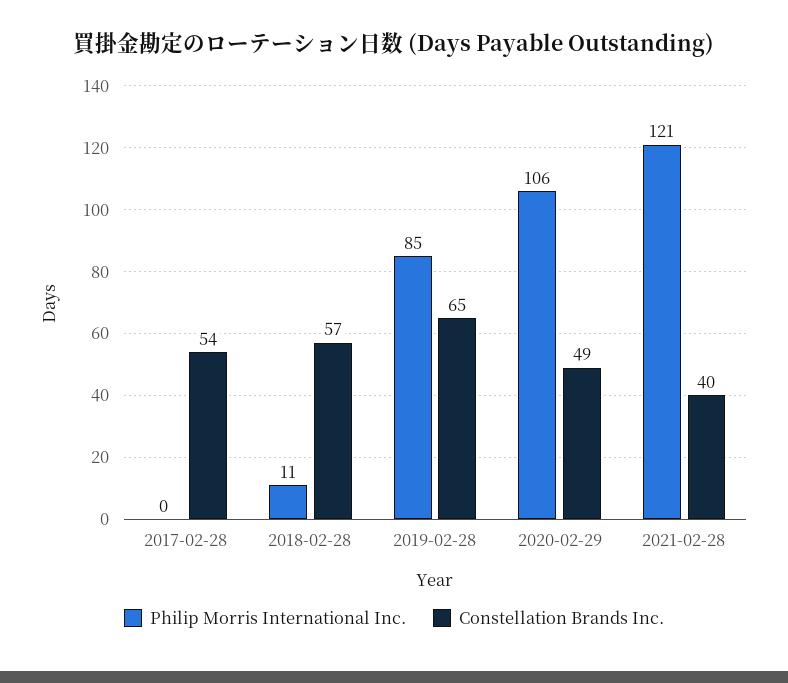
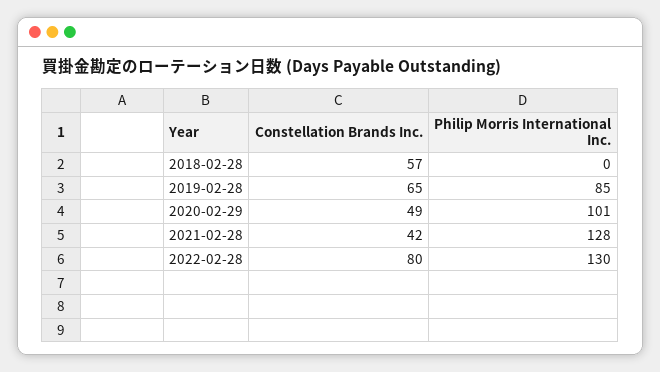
Philip Morris International Inc., 2017-02-28: 0 -> none
Constellation Brands Inc., 2017-02-28: 54 -> none
Philip Morris International Inc., 2018-02-28: 11 -> 0
Philip Morris International Inc., 2020-02-29: 106 -> 101
Philip Morris International Inc., 2021-02-28: 121 -> 128
Constellation Brands Inc., 2021-02-28: 40 -> 42
Constellation Brands Inc., 2022-02-28: none -> 80
Philip Morris International Inc., 2022-02-28: none -> 130

